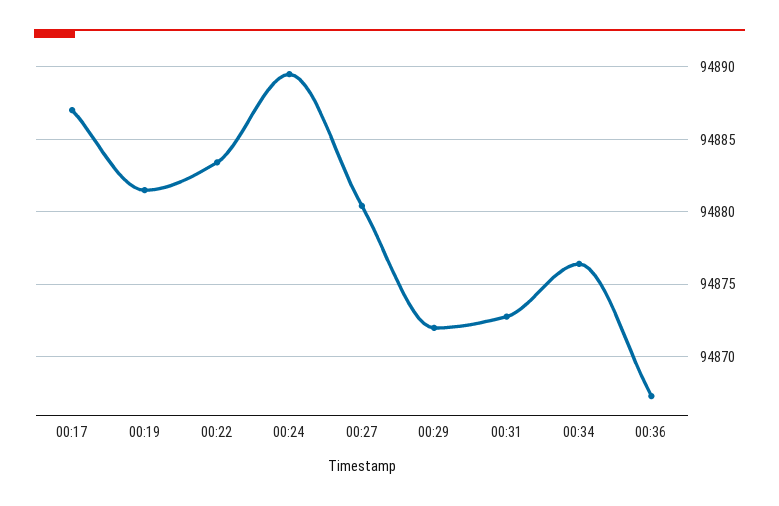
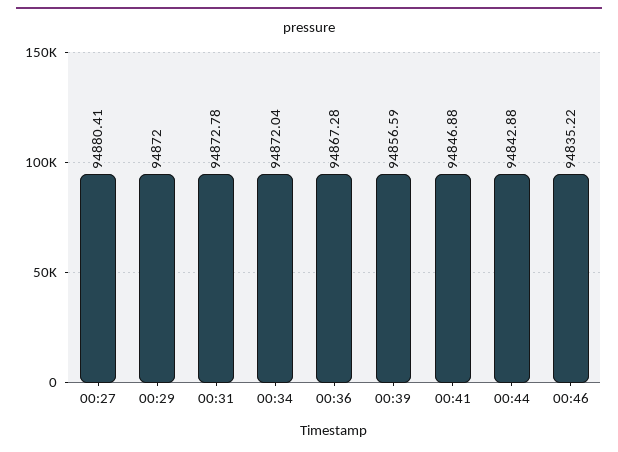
00:17: 94887 -> none
00:19: 94881.5 -> none
00:22: 94883.5 -> none
00:24: 94889.5 -> none
00:34: 94876.5 -> 94872.04
00:39: none -> 94856.59
00:41: none -> 94846.88
00:44: none -> 94842.88
00:46: none -> 94835.22

